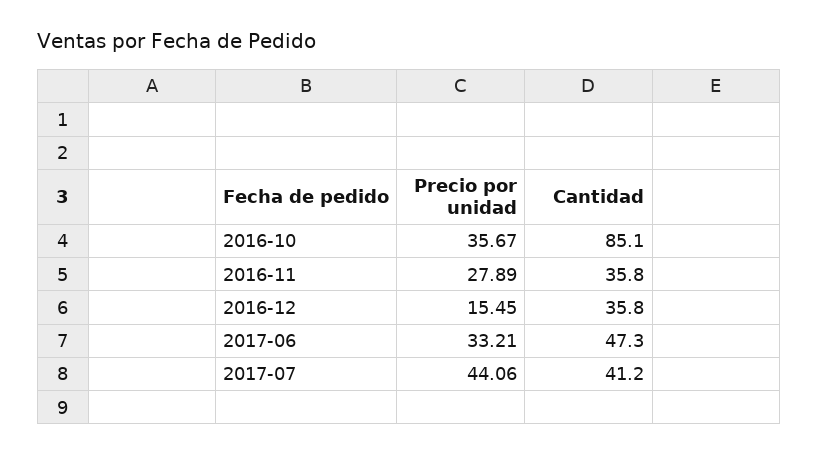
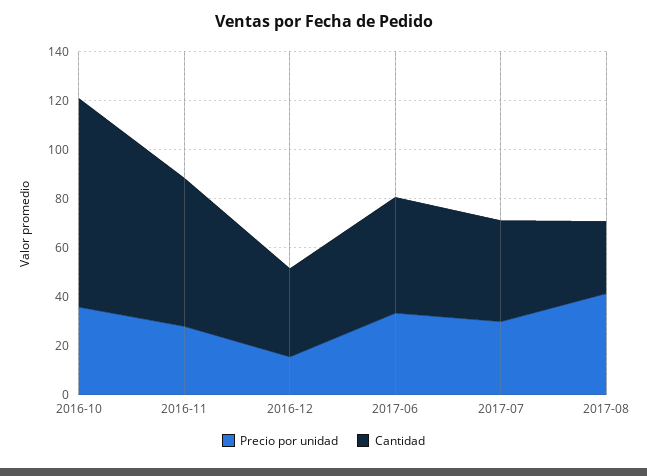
Cantidad, 2016-11: 35.8 -> 60
Precio por unidad, 2017-07: 44.06 -> 30
Precio por unidad, 2017-08: none -> 40
Cantidad, 2017-08: none -> 30

